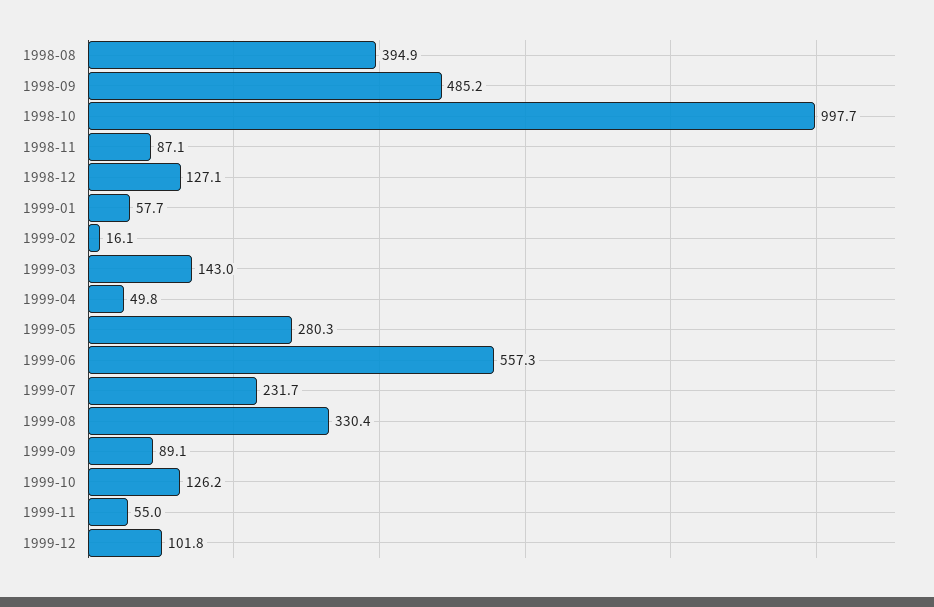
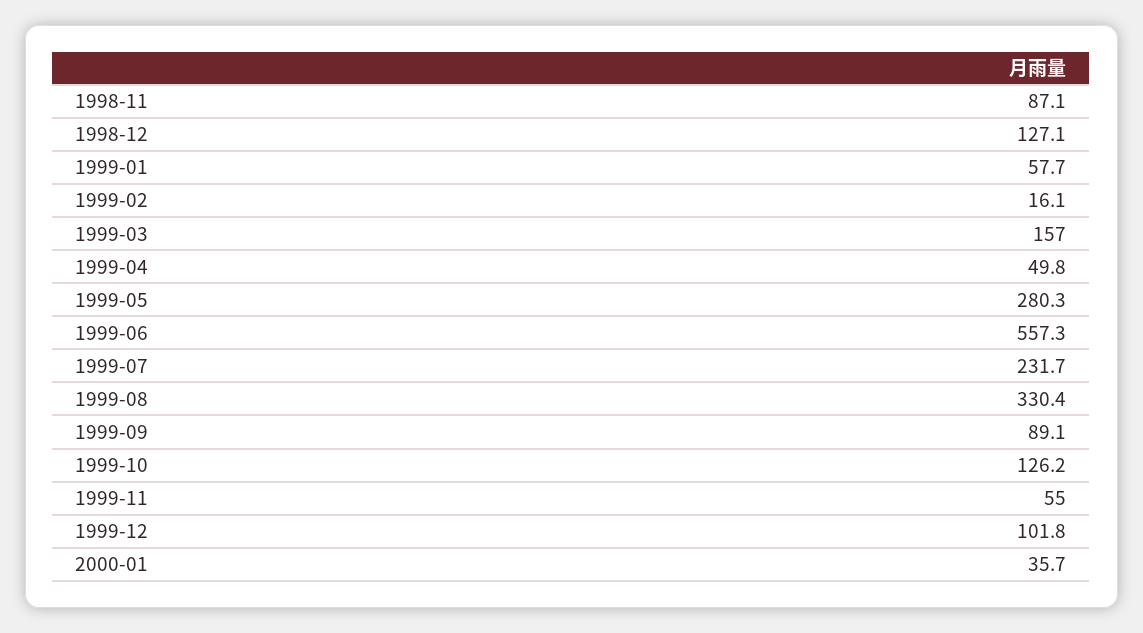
1998-08: 394.9 -> none
1998-09: 485.2 -> none
1998-10: 997.7 -> none
1999-03: 143 -> 157
2000-01: none -> 35.7

